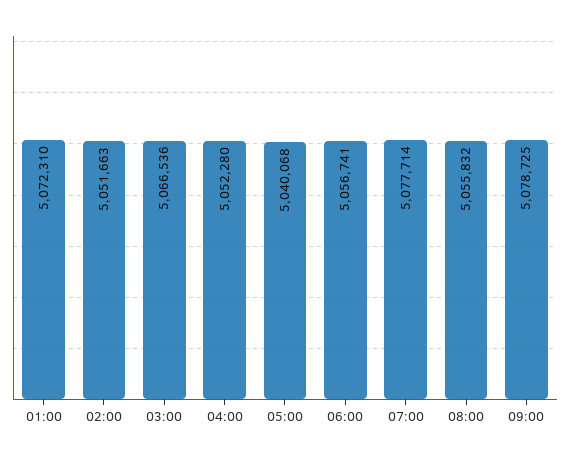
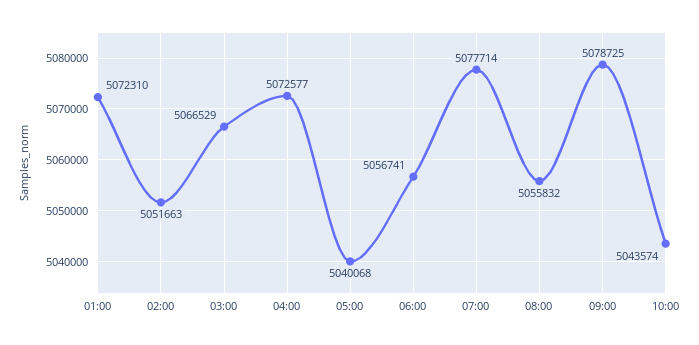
03:00: 5066536 -> 5066529
04:00: 5052280 -> 5072577
10:00: none -> 5043574

